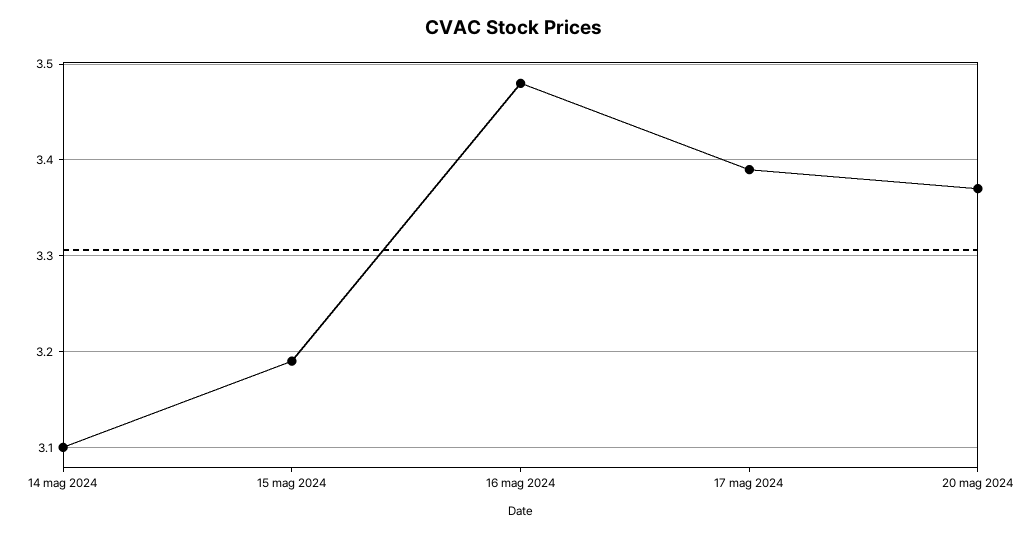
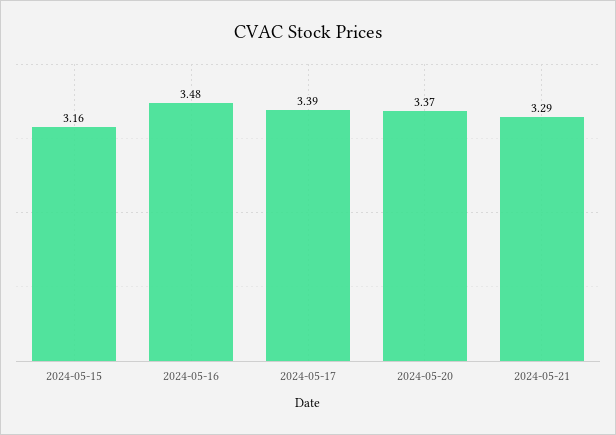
14 mag 2024: 3.1 -> none
15 mag 2024: 3.19 -> 3.16
2024-05-21: none -> 3.29

